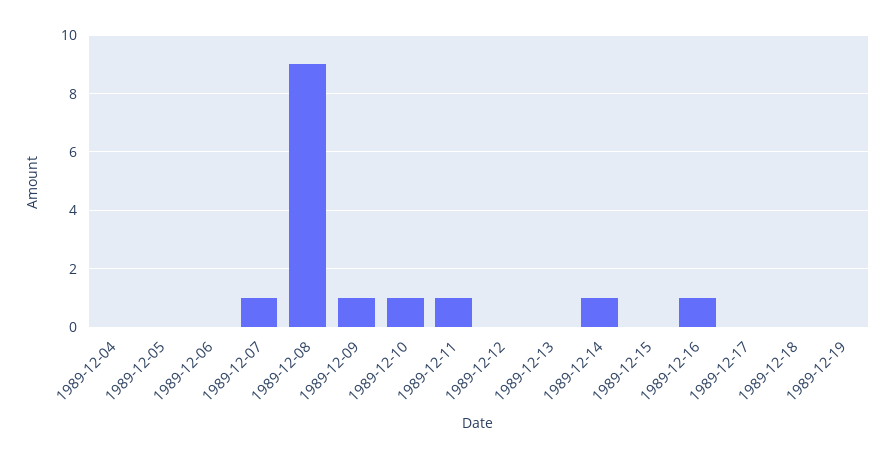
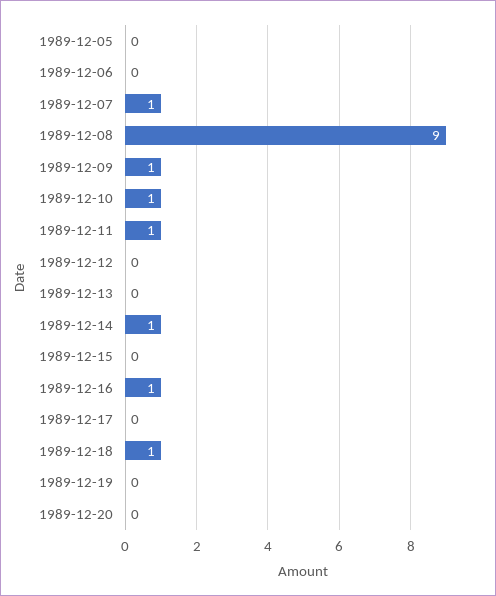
1989-12-04: 0 -> none
1989-12-18: 0 -> 1
1989-12-20: none -> 0

